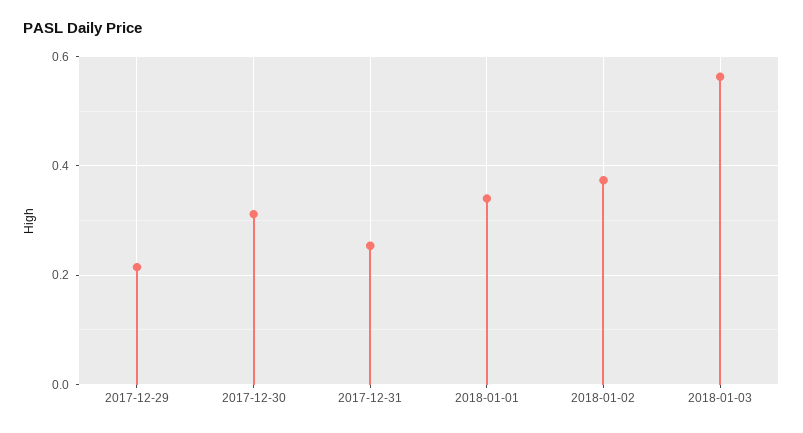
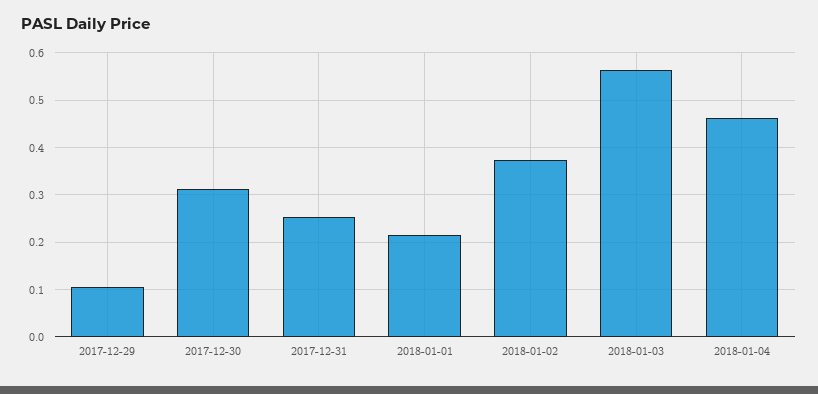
2017-12-29: 0.22 -> 0.1
2018-01-01: 0.34 -> 0.22
2018-01-04: none -> 0.46

